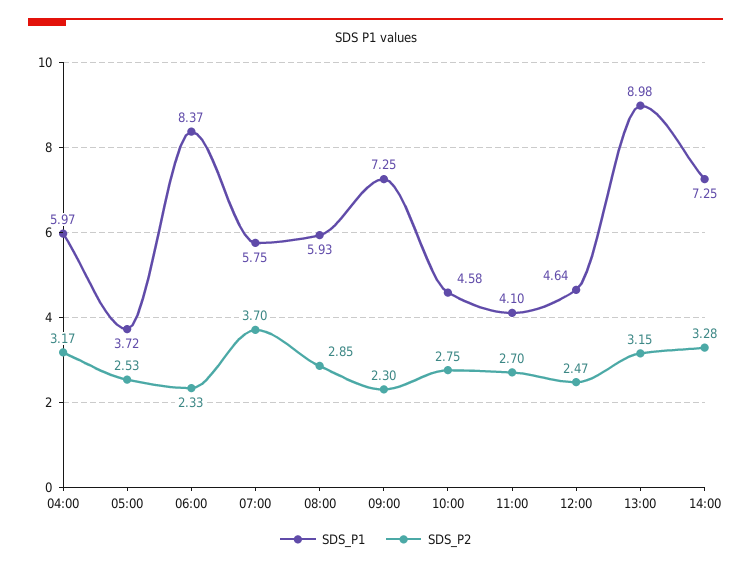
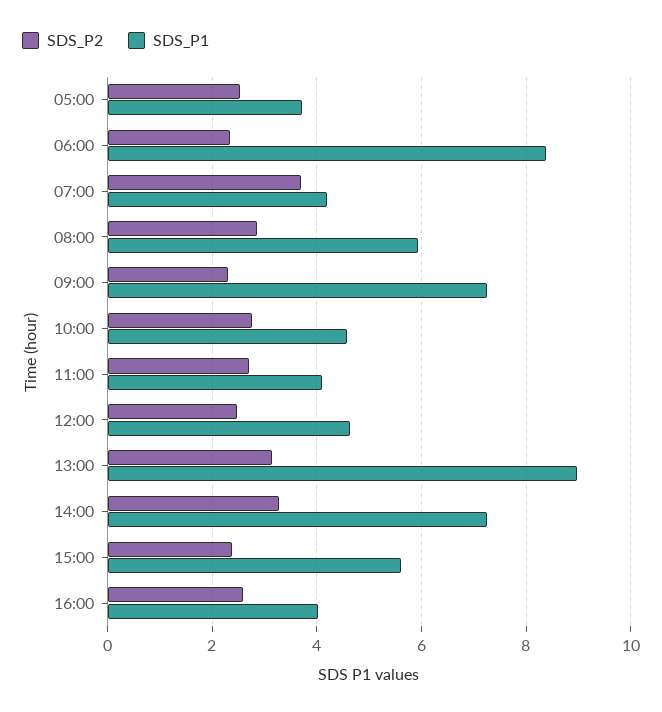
SDS_P1, 04:00: 5.97 -> none
SDS_P2, 04:00: 3.17 -> none
SDS_P1, 07:00: 5.75 -> 4.2
SDS_P2, 15:00: none -> 2.4
SDS_P1, 15:00: none -> 5.6
SDS_P2, 16:00: none -> 2.6
SDS_P1, 16:00: none -> 4

